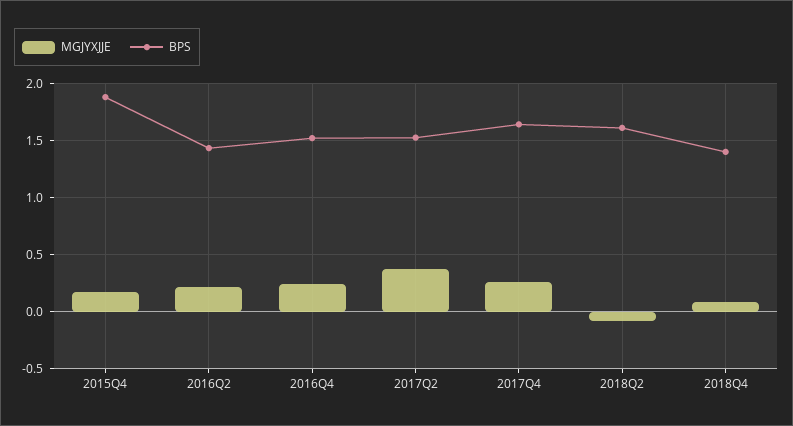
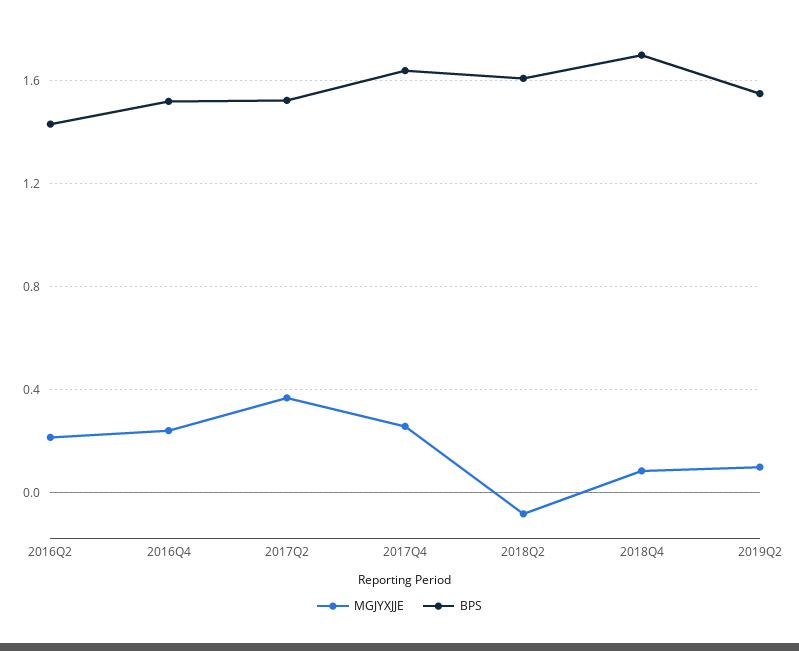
MGJYXJJE, 2015Q4: 0.2 -> none
BPS, 2015Q4: 1.9 -> none
BPS, 2018Q4: 1.4 -> 1.7
MGJYXJJE, 2019Q2: none -> 0.1
BPS, 2019Q2: none -> 1.55

